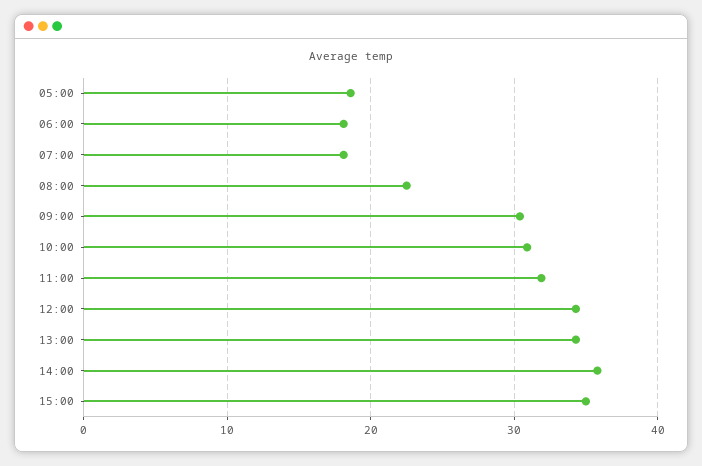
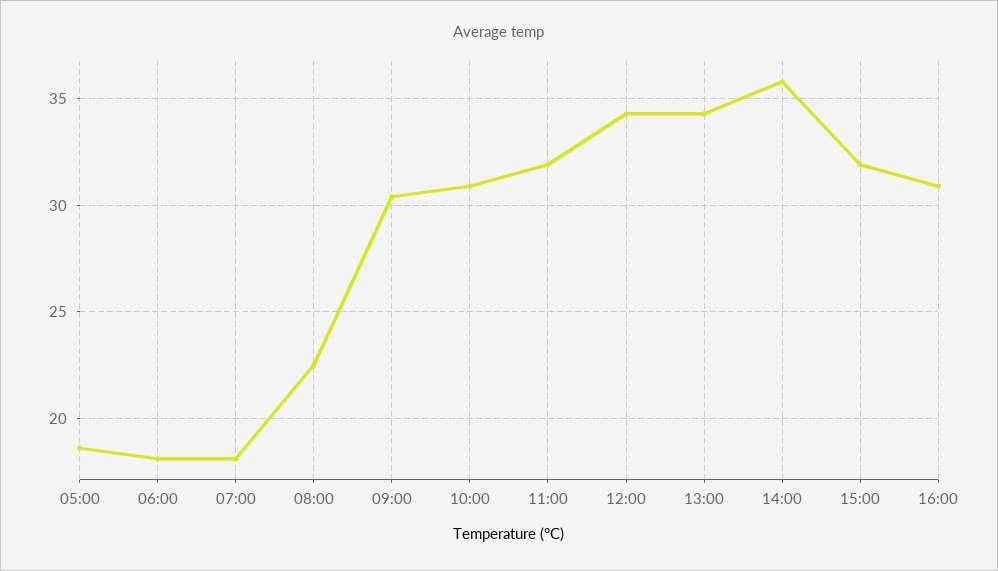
15:00: 35 -> 32
16:00: none -> 31

